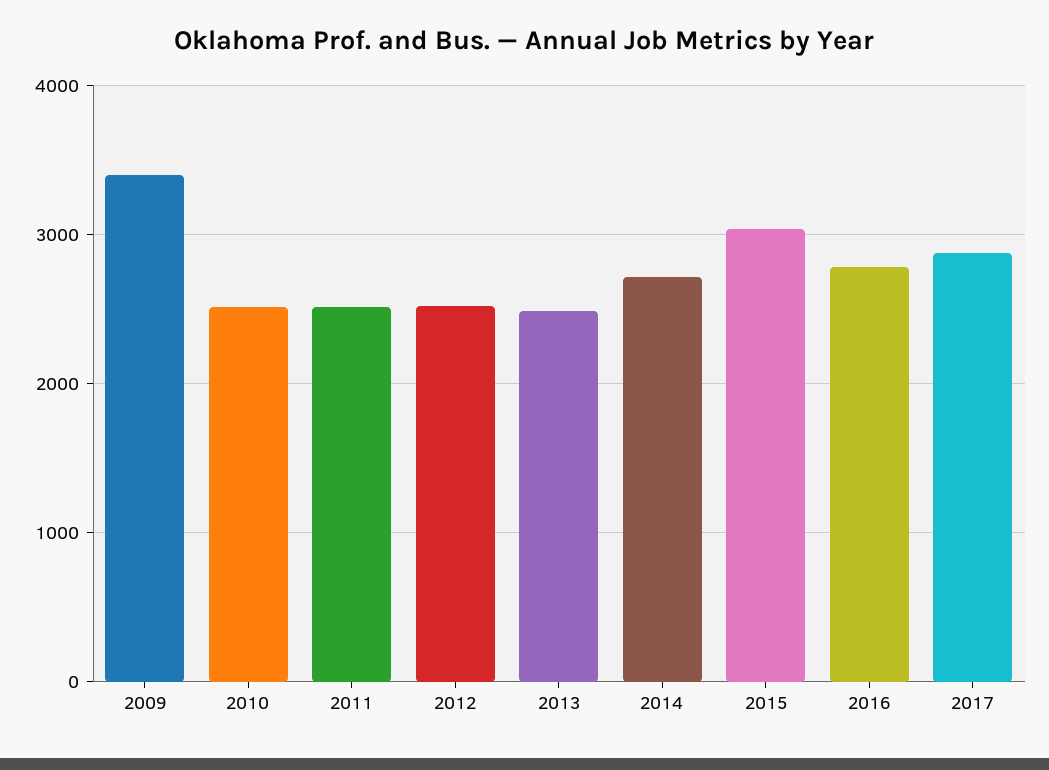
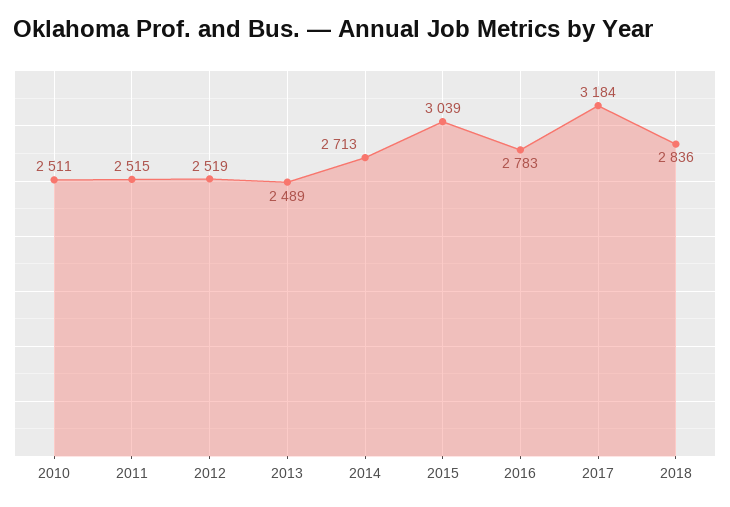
2009: 3400 -> none
2017: 2900 -> 3184
2018: none -> 2836

